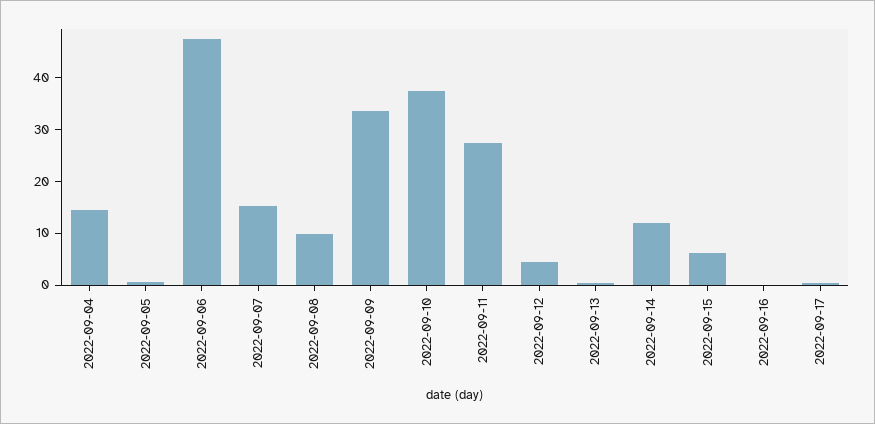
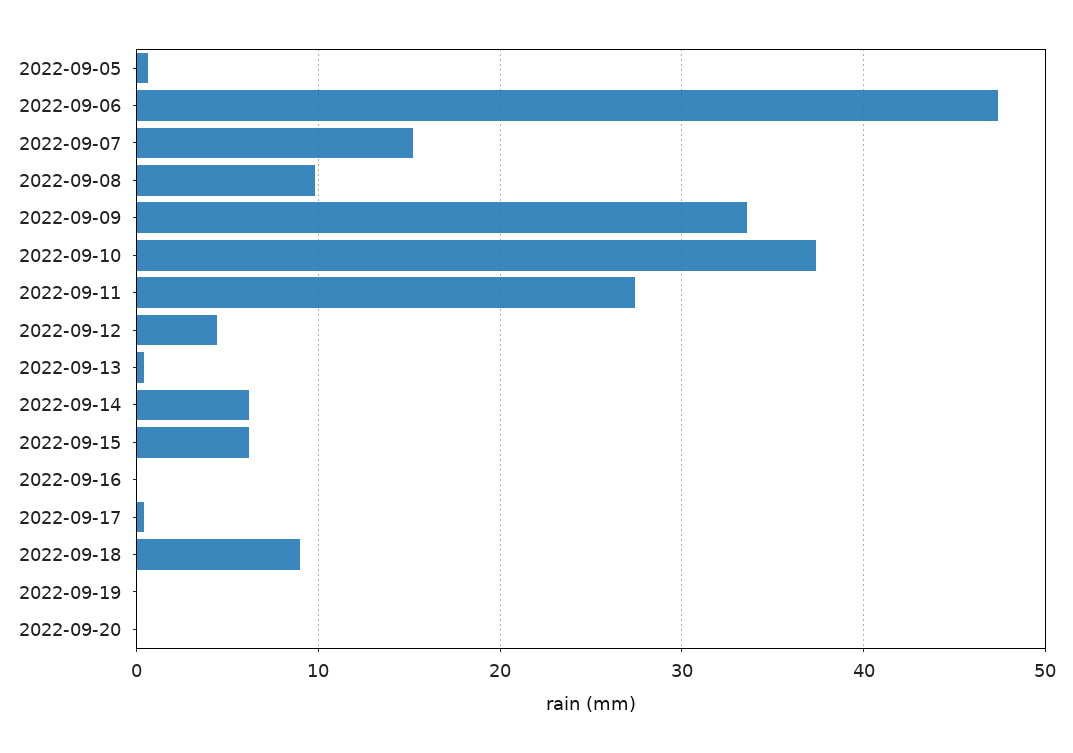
2022-09-04: 14 -> none
2022-09-14: 12 -> 6
2022-09-18: none -> 9
2022-09-19: none -> 0
2022-09-20: none -> 0

